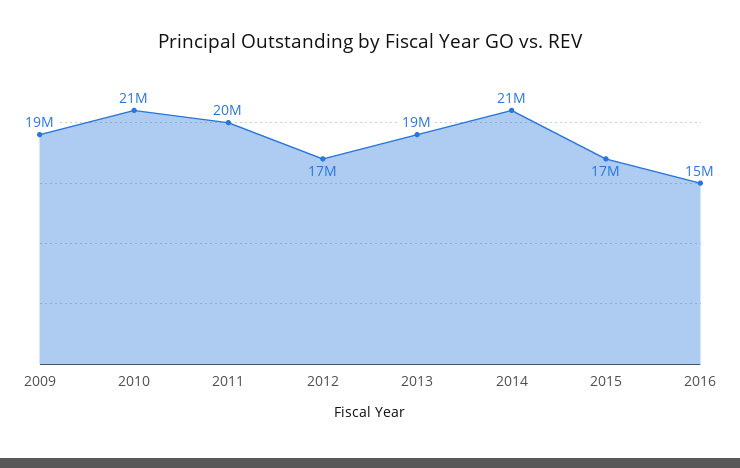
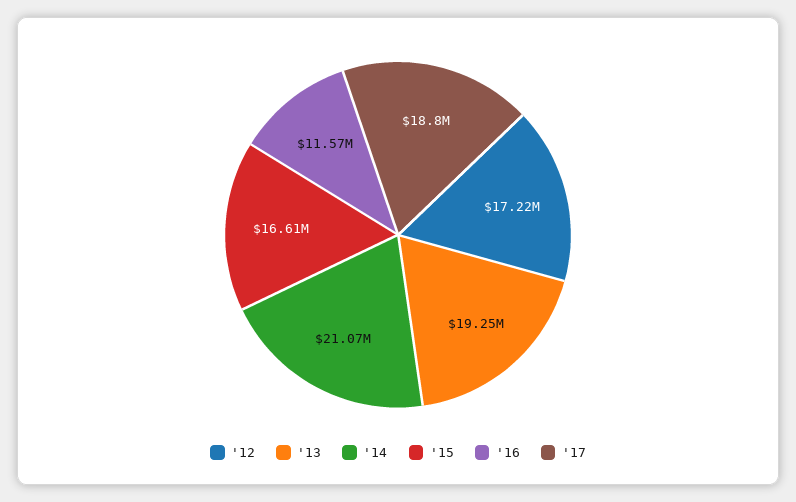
2009: 19000000 -> none
2010: 21000000 -> none
2011: 20000000 -> none
2016: 15000000 -> 11570000
'17: none -> 18800000

